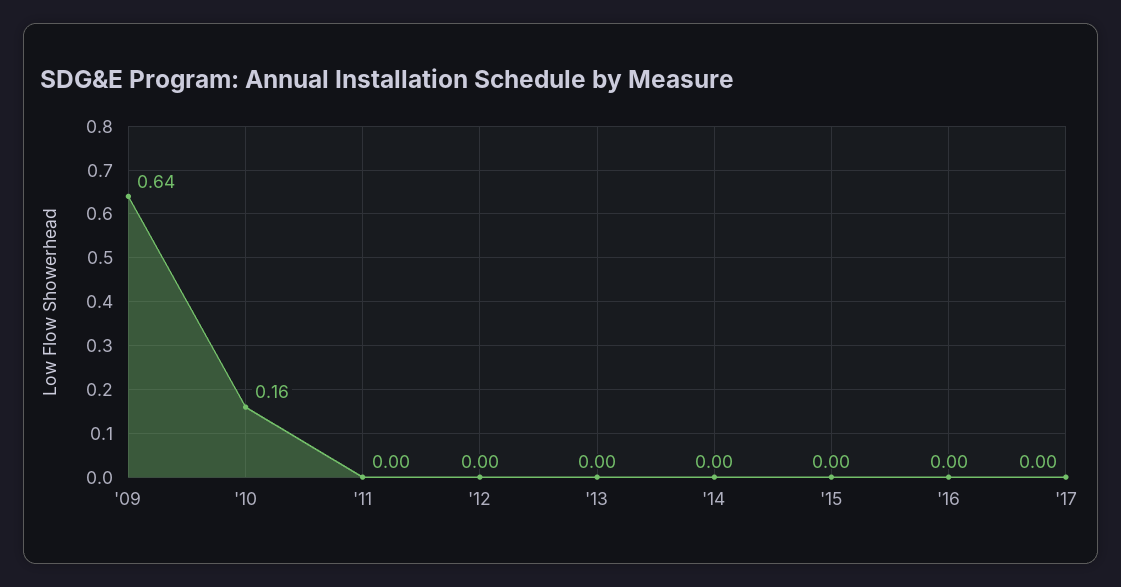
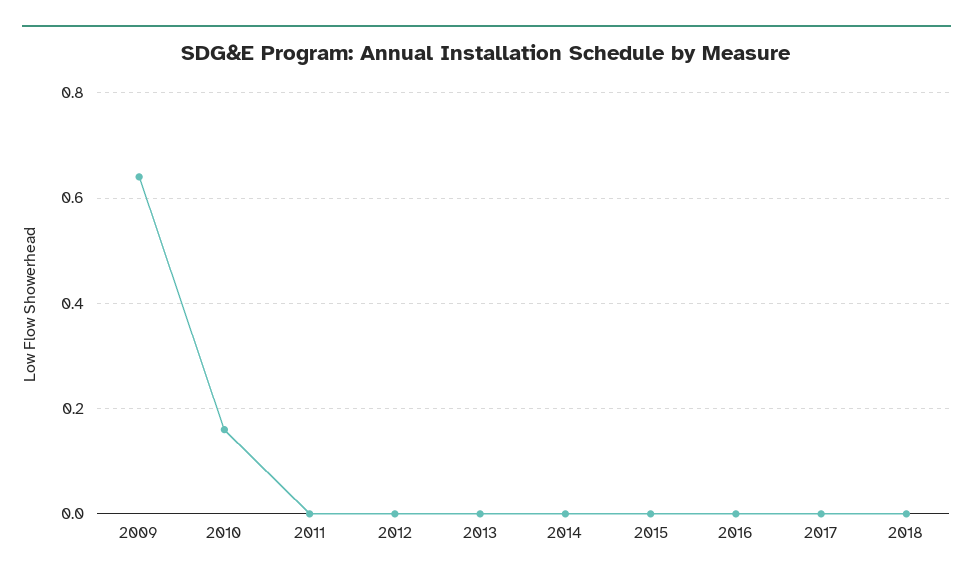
2018: none -> 0

